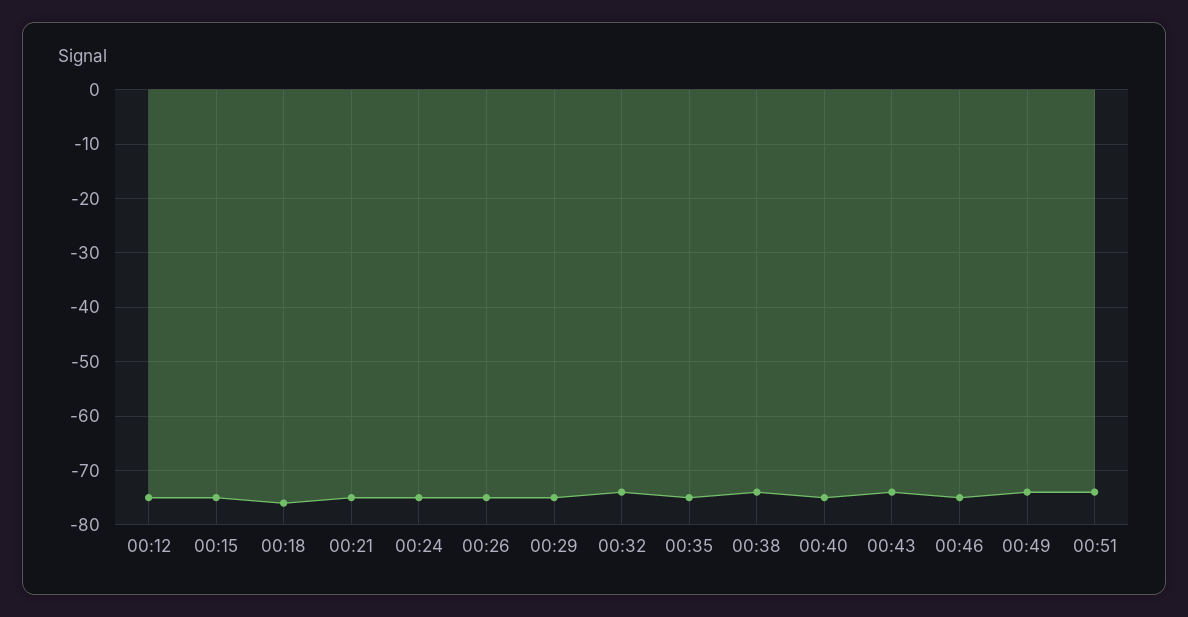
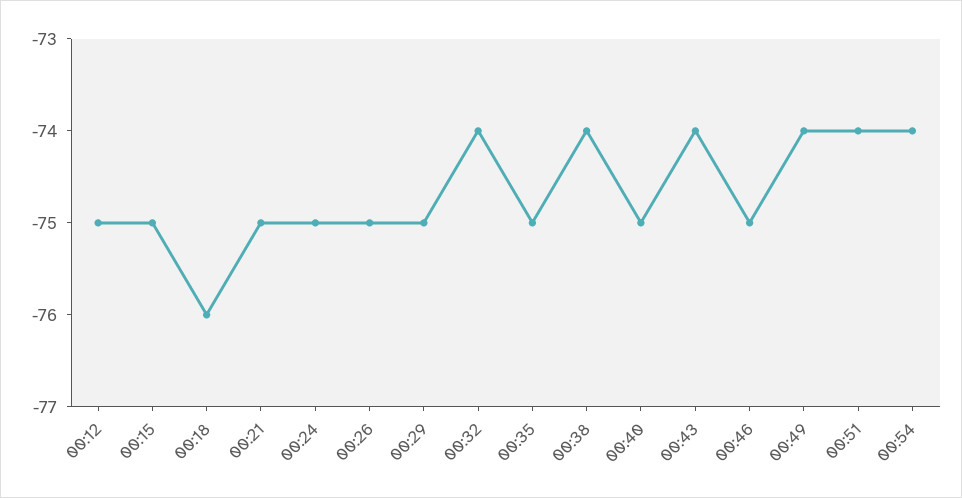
00:54: none -> -74

